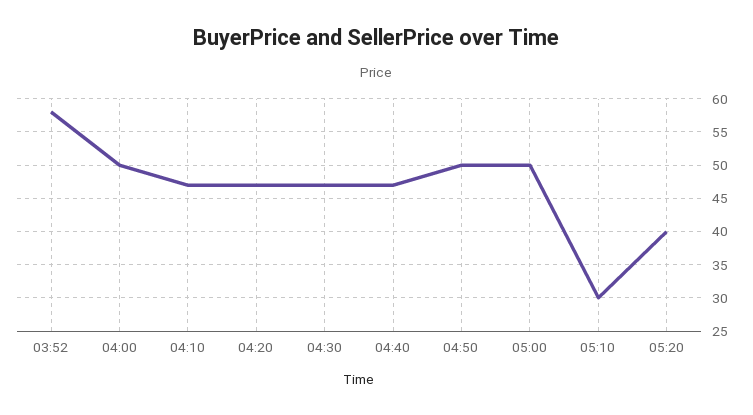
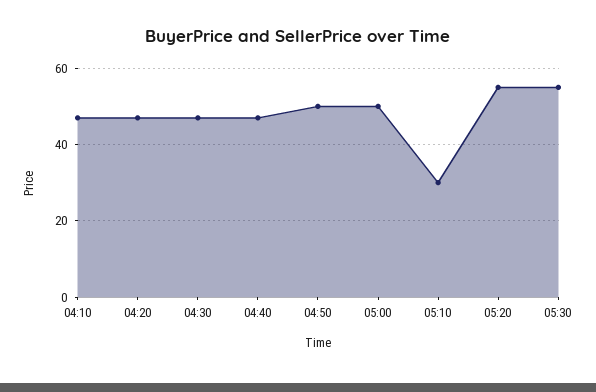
03:52: 58 -> none
04:00: 50 -> none
05:20: 40 -> 55
05:30: none -> 55

